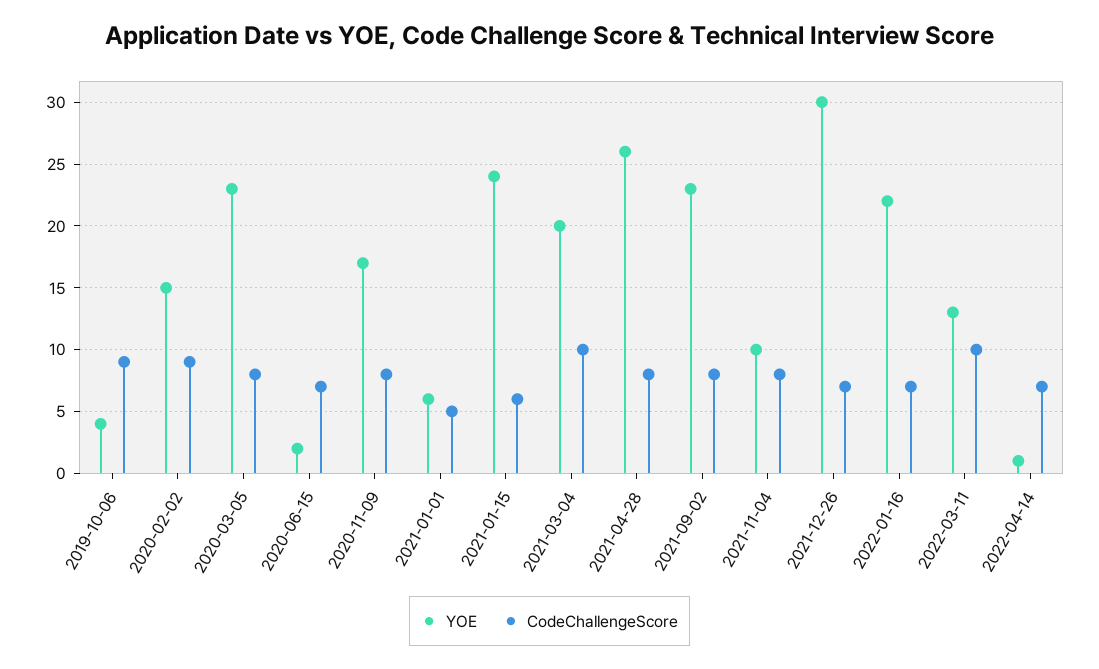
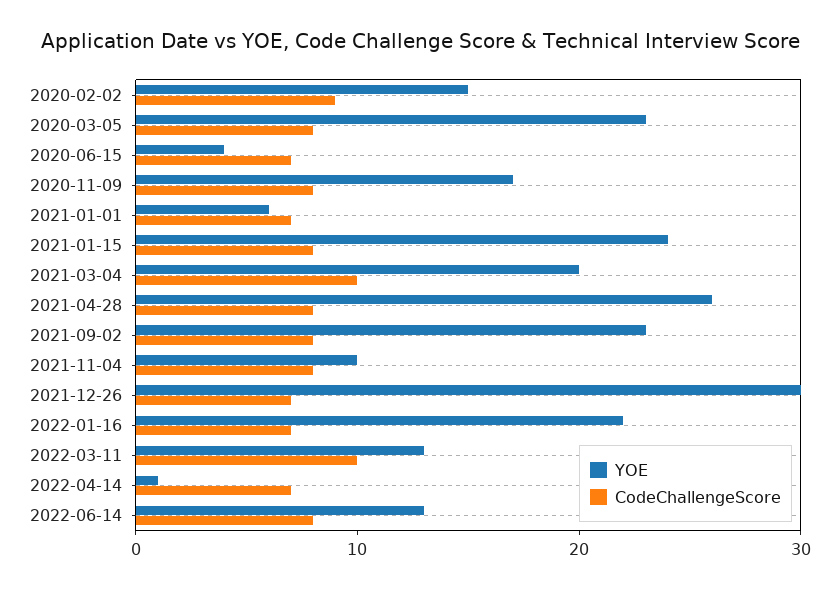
YOE, 2019-10-06: 4 -> none
CodeChallengeScore, 2019-10-06: 9 -> none
YOE, 2020-06-15: 2 -> 4
CodeChallengeScore, 2021-01-01: 5 -> 7
CodeChallengeScore, 2021-01-15: 6 -> 8
YOE, 2022-06-14: none -> 13
CodeChallengeScore, 2022-06-14: none -> 8

